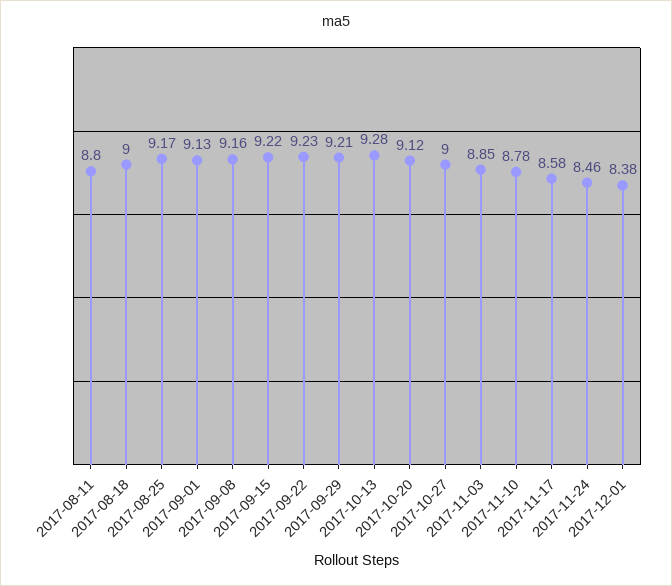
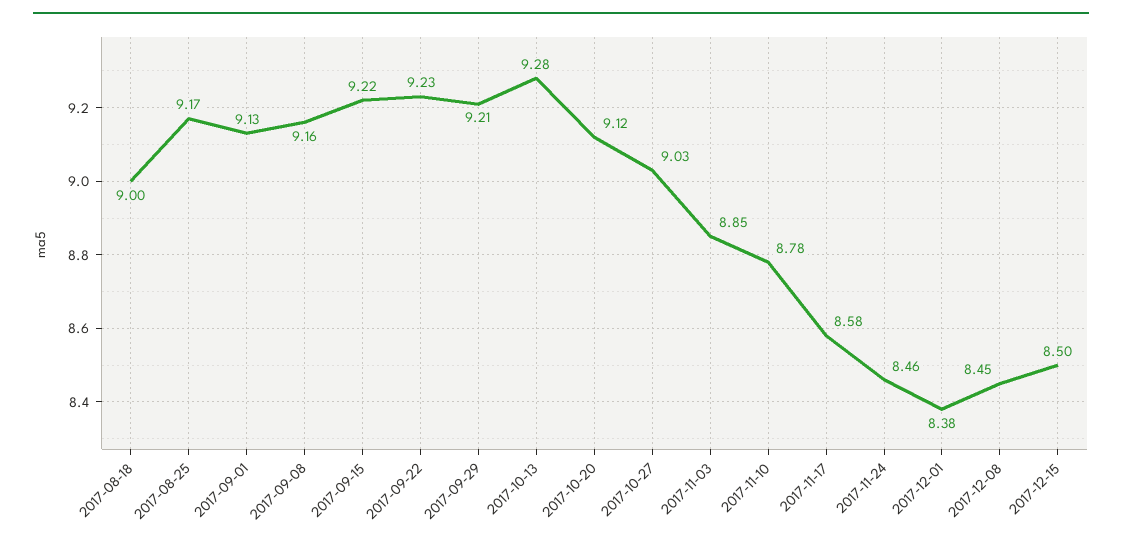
2017-08-11: 8.8 -> none
2017-10-27: 9 -> 9.03
2017-12-08: none -> 8.45
2017-12-15: none -> 8.5

